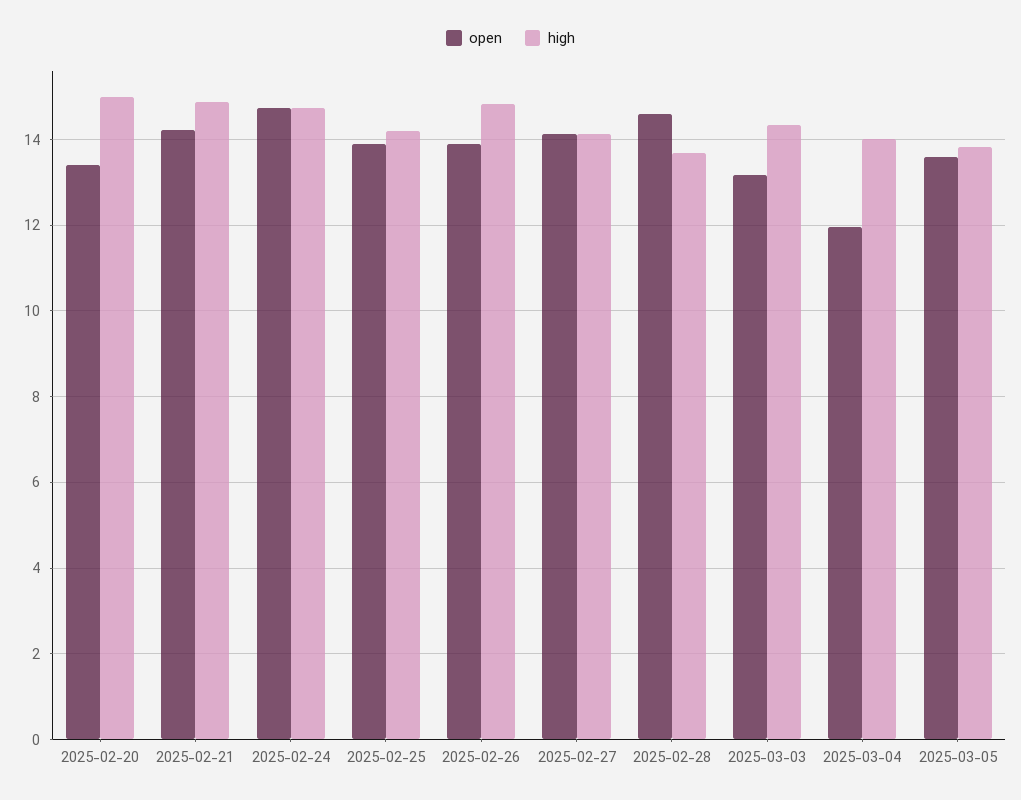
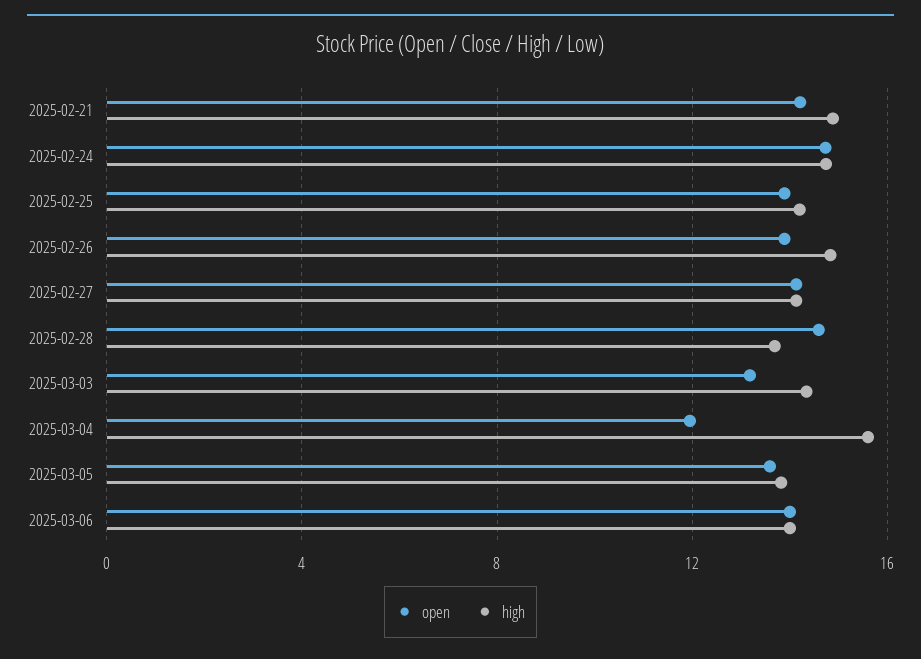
open, 2025-02-20: 13.4 -> none
high, 2025-02-20: 15 -> none
high, 2025-03-04: 14 -> 15.5
open, 2025-03-06: none -> 14
high, 2025-03-06: none -> 14

